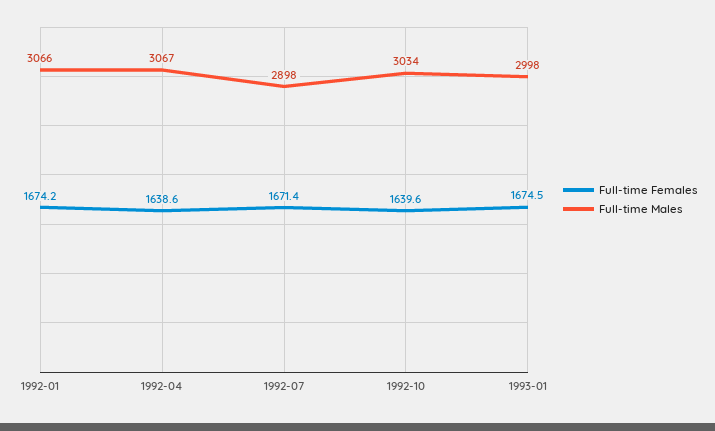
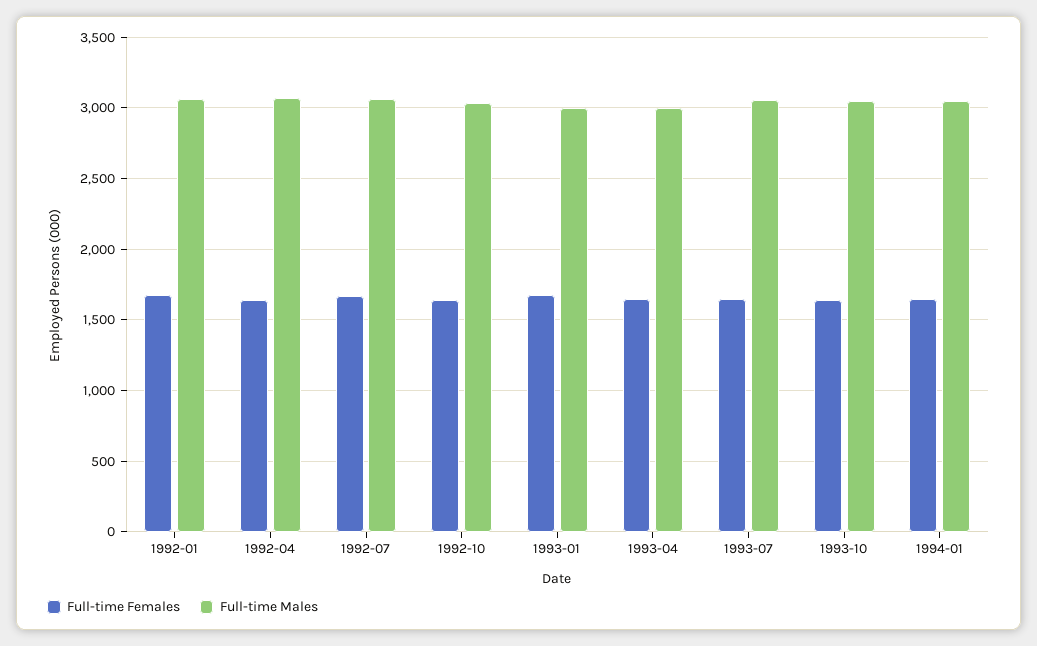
Full-time Males, 1992-07: 2898 -> 3050
Full-time Females, 1993-04: none -> 1650
Full-time Males, 1993-04: none -> 3000
Full-time Females, 1993-07: none -> 1650
Full-time Males, 1993-07: none -> 3050
Full-time Females, 1993-10: none -> 1650
Full-time Males, 1993-10: none -> 3050
Full-time Females, 1994-01: none -> 1650
Full-time Males, 1994-01: none -> 3050

